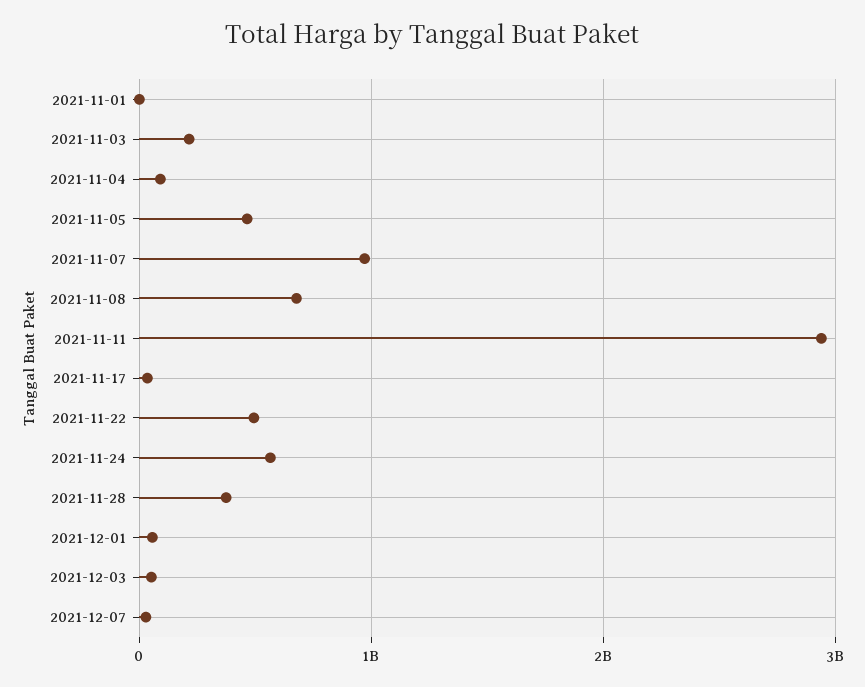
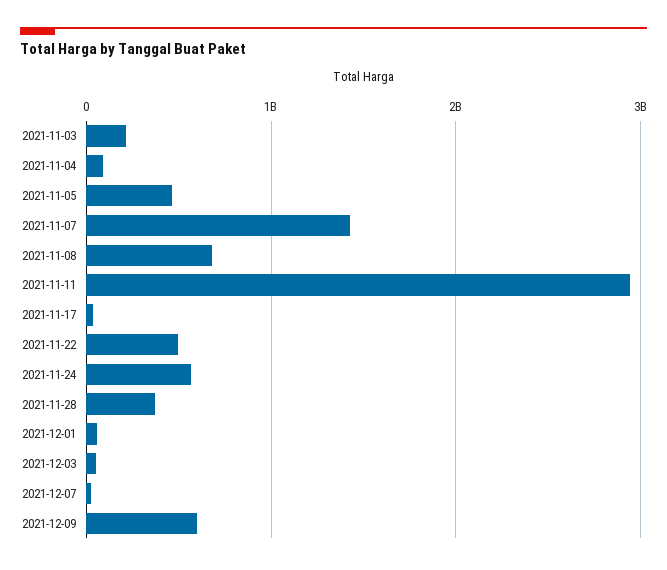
2021-11-01: 0 -> none
2021-11-07: 1000000000 -> 1400000000
2021-12-09: none -> 600000000

